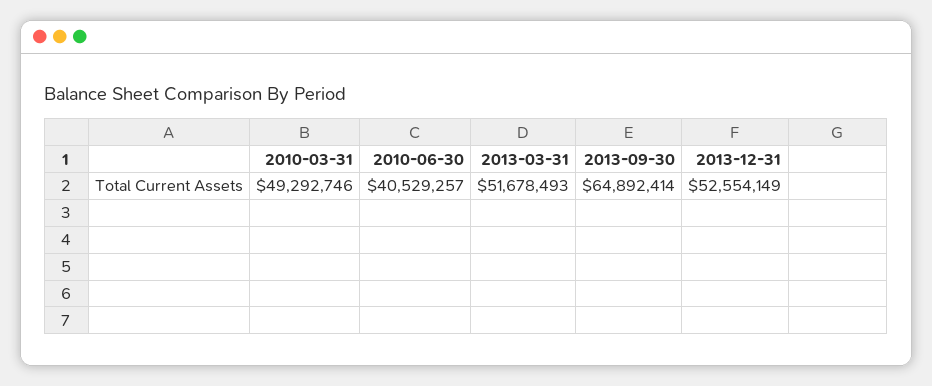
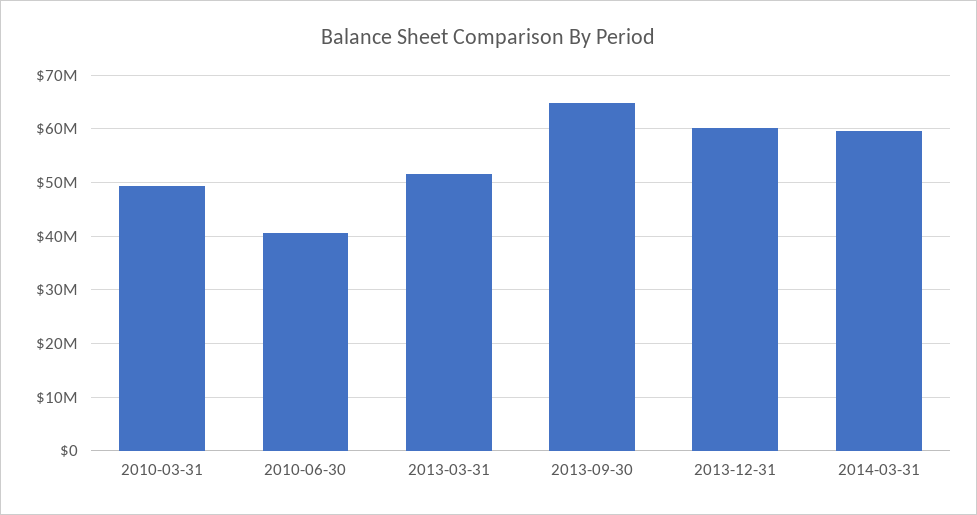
2013-12-31: 52554149 -> 60000000
2014-03-31: none -> 60000000

